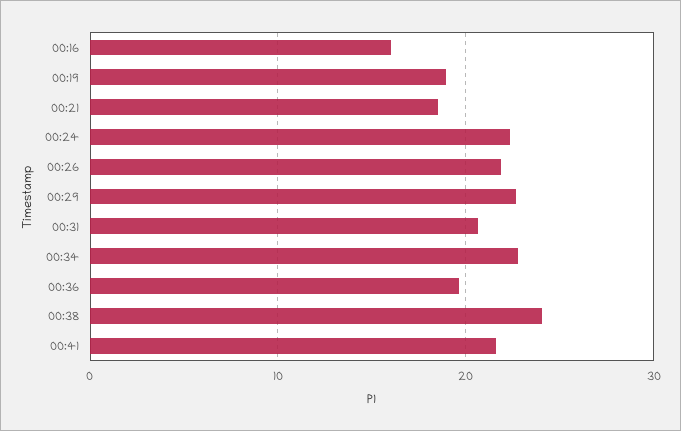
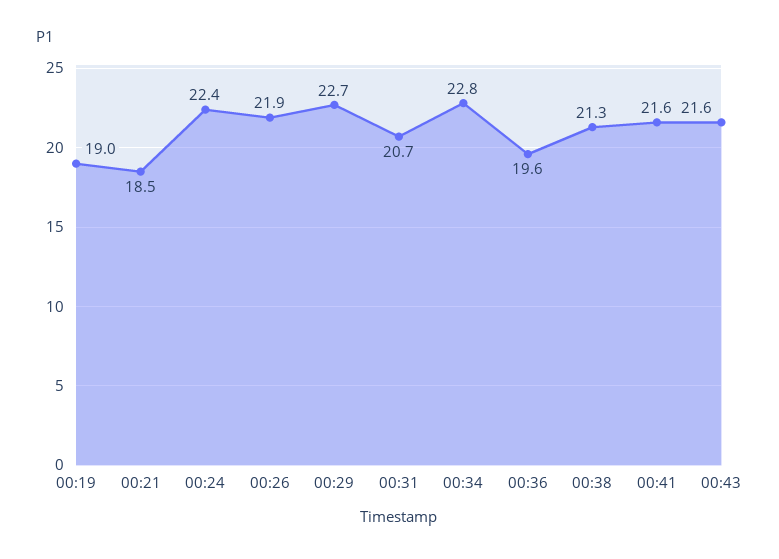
00:16: 16 -> none
00:38: 24 -> 21.3
00:43: none -> 21.6

